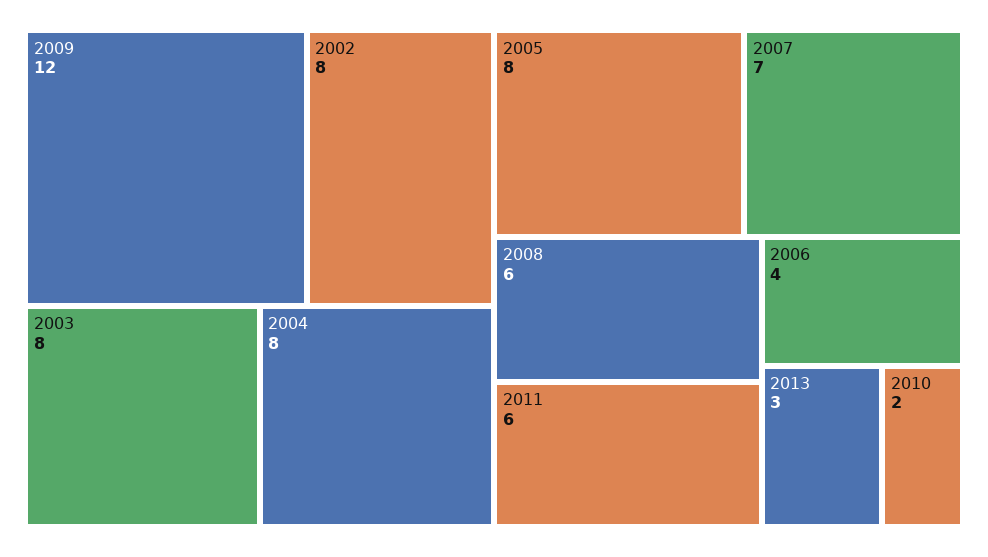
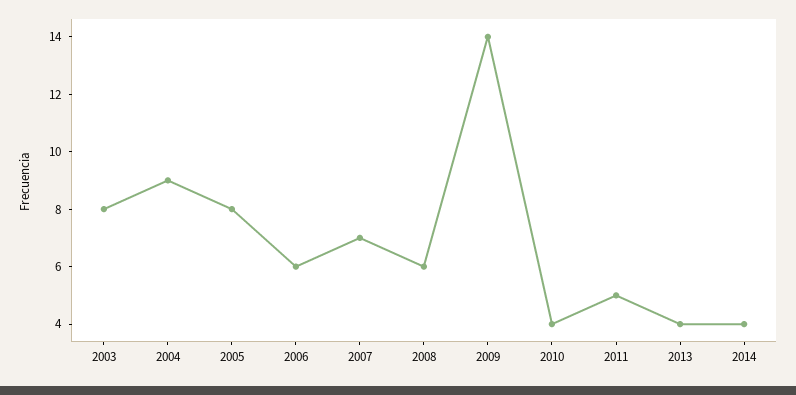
2009: 12 -> 14
2002: 8 -> none
2004: 8 -> 9
2011: 6 -> 5
2006: 4 -> 6
2013: 3 -> 4
2010: 2 -> 4
2014: none -> 4

